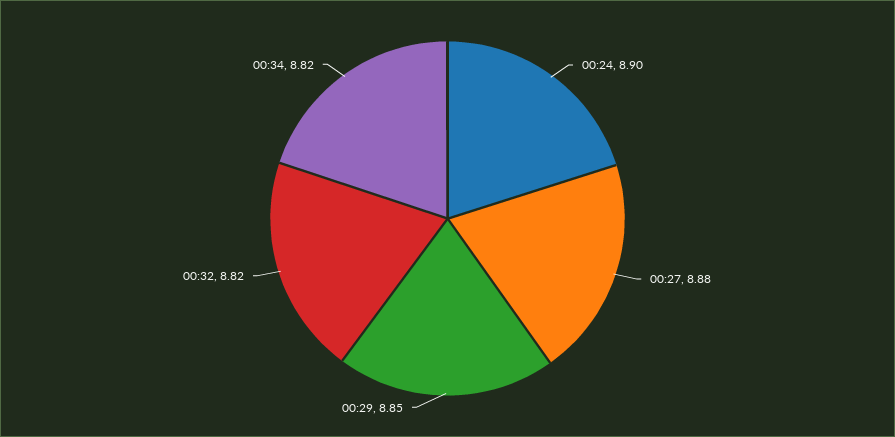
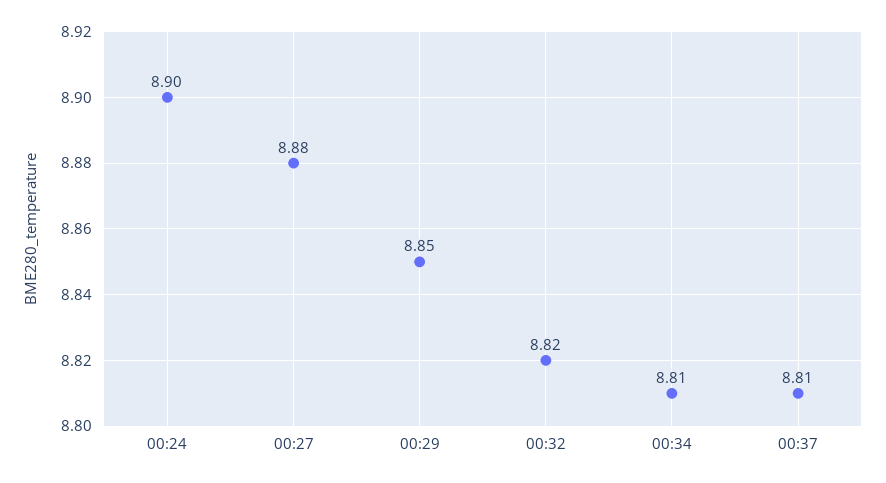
00:34: 8.82 -> 8.81
00:37: none -> 8.81

